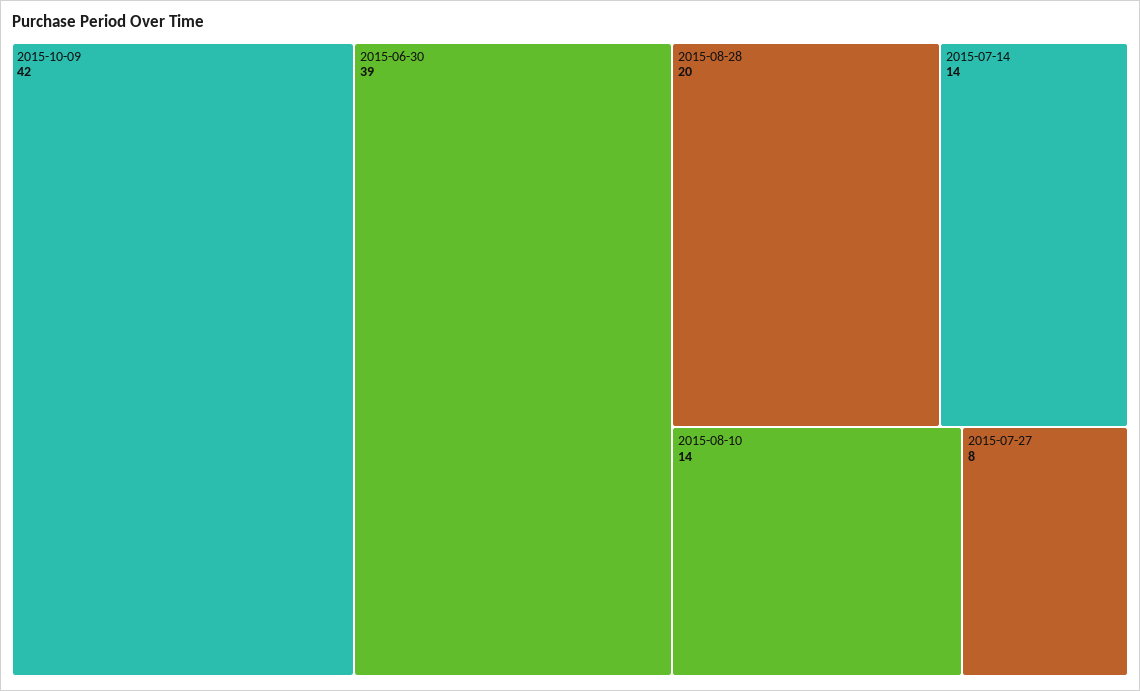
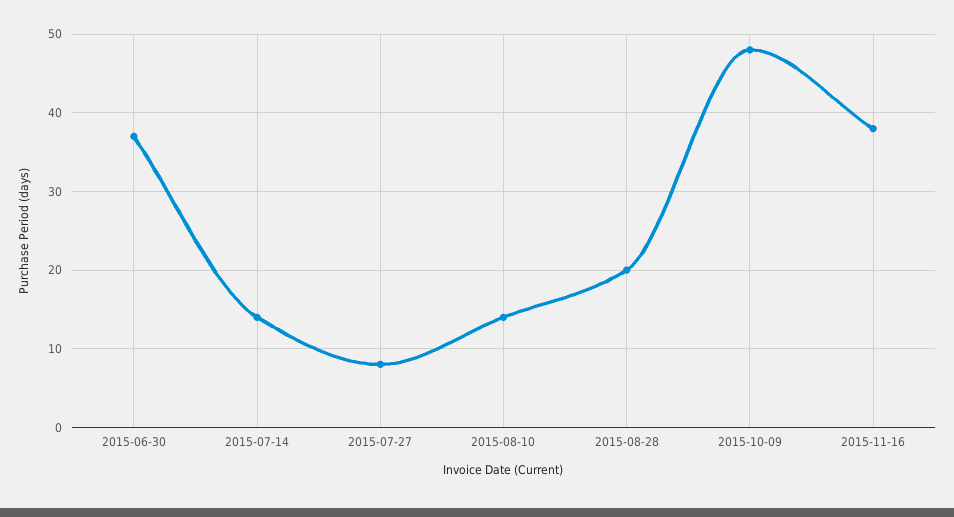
2015-10-09: 42 -> 48
2015-06-30: 39 -> 37
2015-11-16: none -> 38

